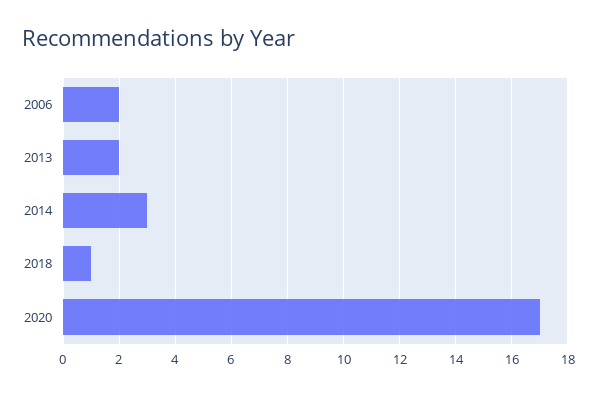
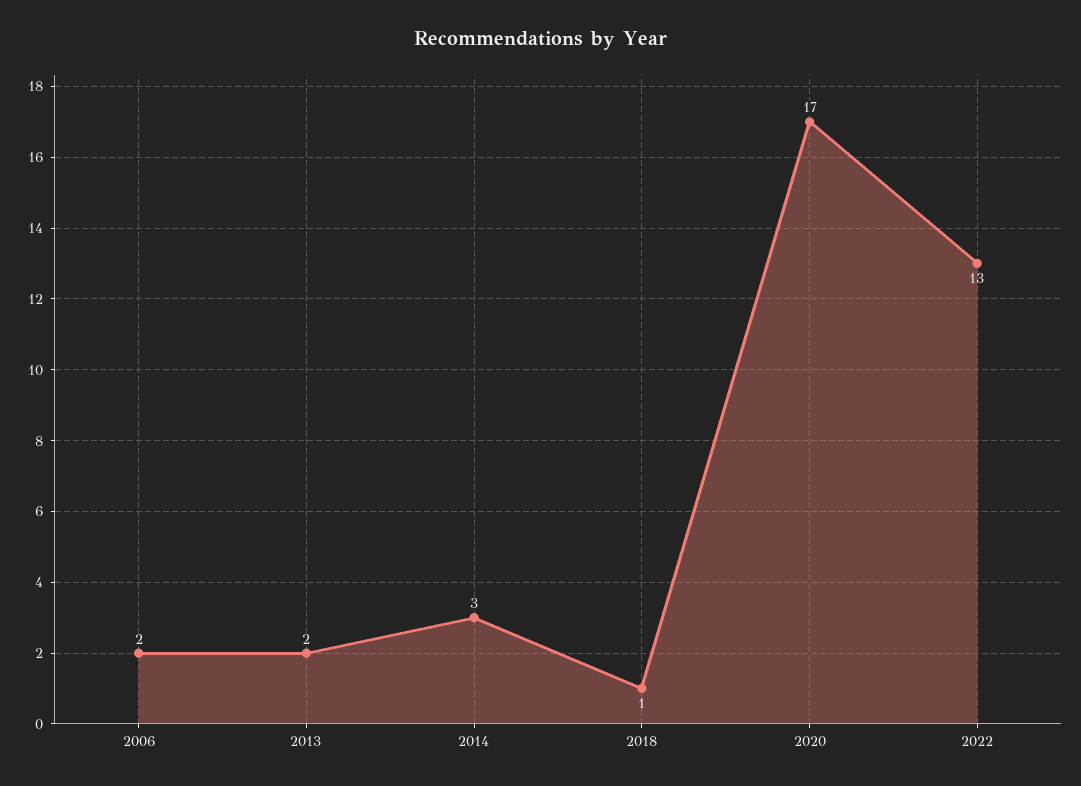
2022: none -> 13

